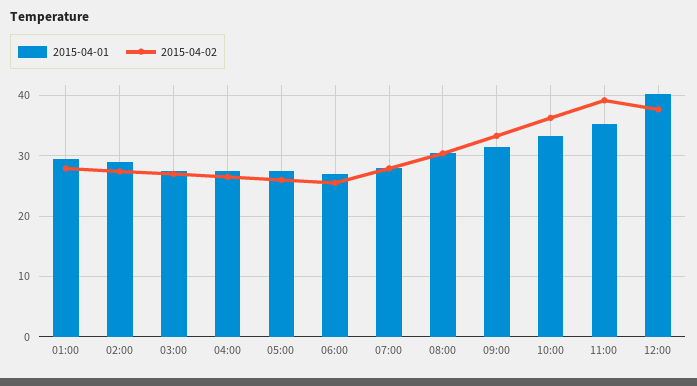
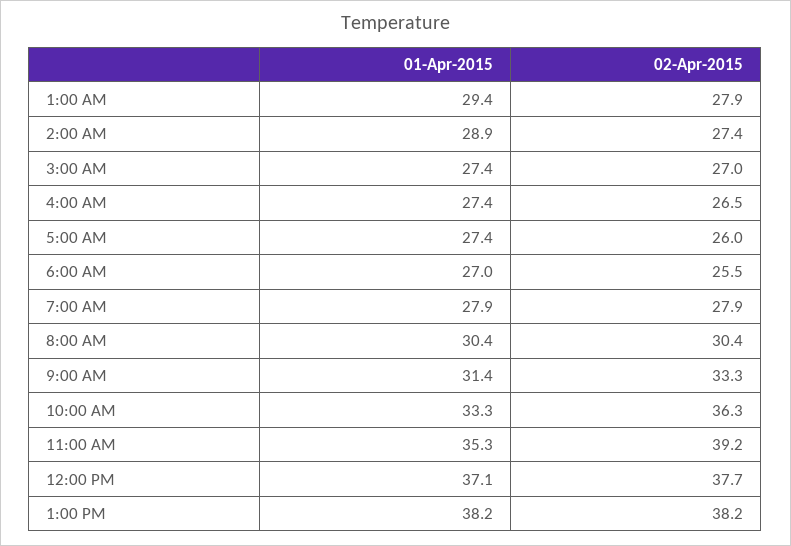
2015-04-01, 12:00: 40 -> 37.1
2015-04-01, 1:00 PM: none -> 38.2
2015-04-02, 1:00 PM: none -> 38.2

